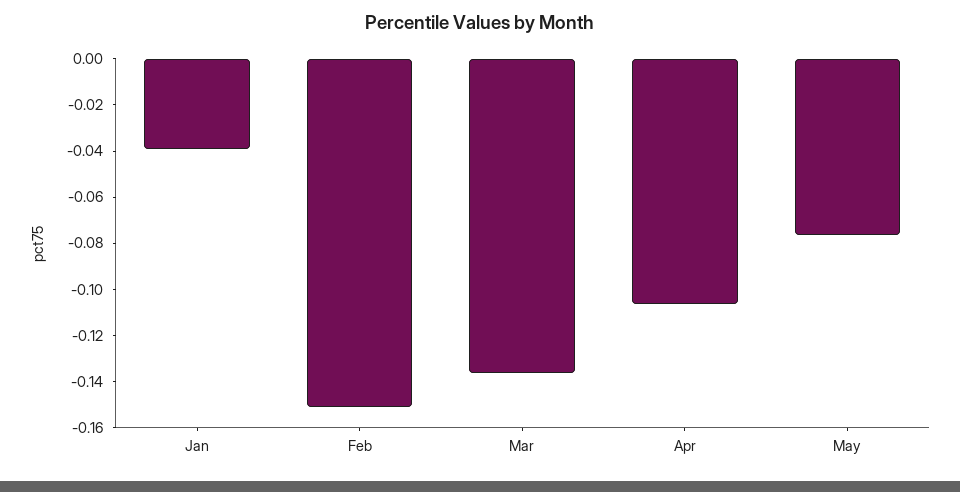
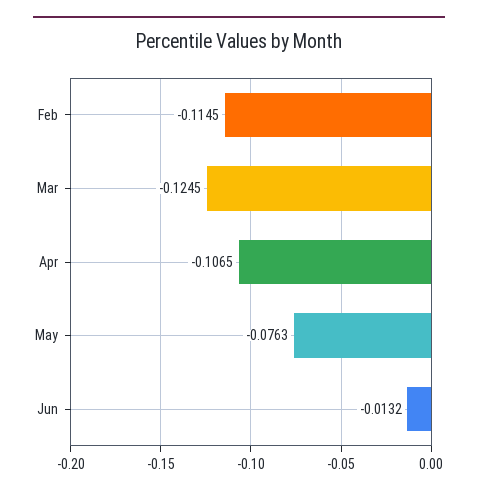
Jan: -0.04 -> none
Feb: -0.15 -> -0.1145
Mar: -0.135 -> -0.1245
Jun: none -> -0.0132

